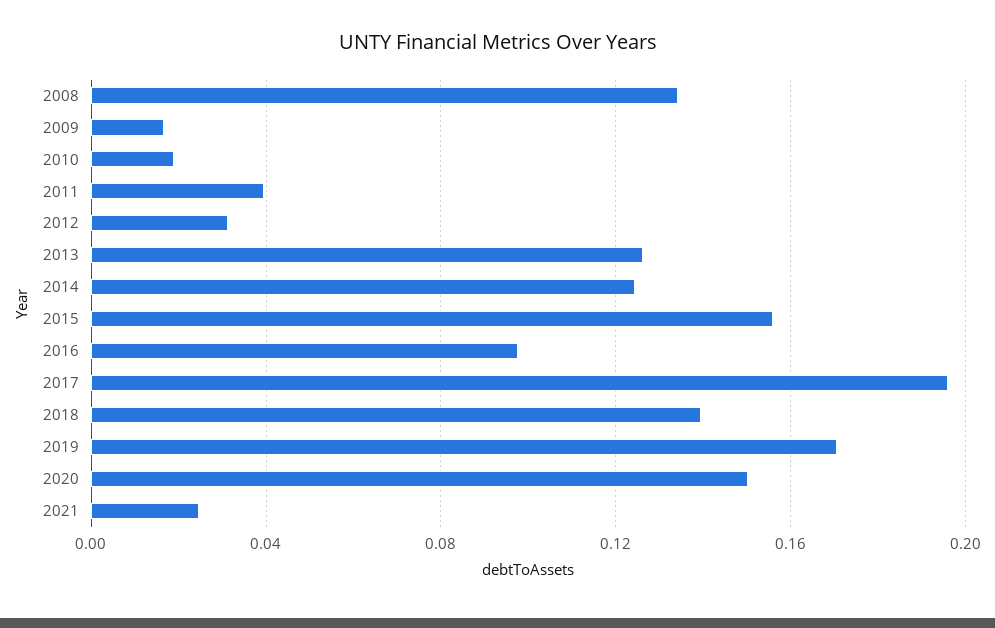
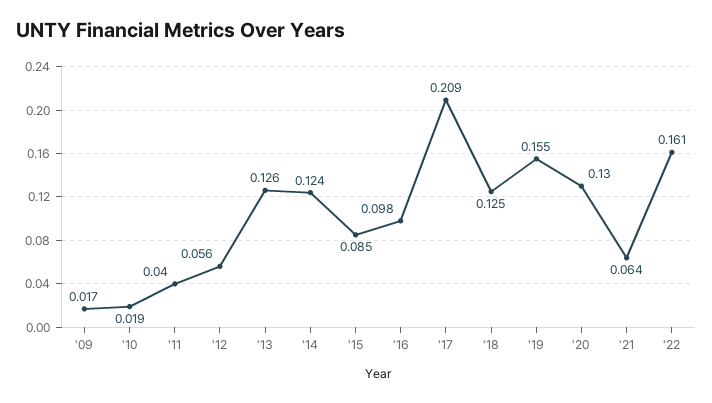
2008: 0.135 -> none
2012: 0.03 -> 0.056
2015: 0.155 -> 0.085
2017: 0.195 -> 0.209
2018: 0.14 -> 0.125
2019: 0.17 -> 0.155
2020: 0.15 -> 0.13
2021: 0.025 -> 0.064
'22: none -> 0.161

